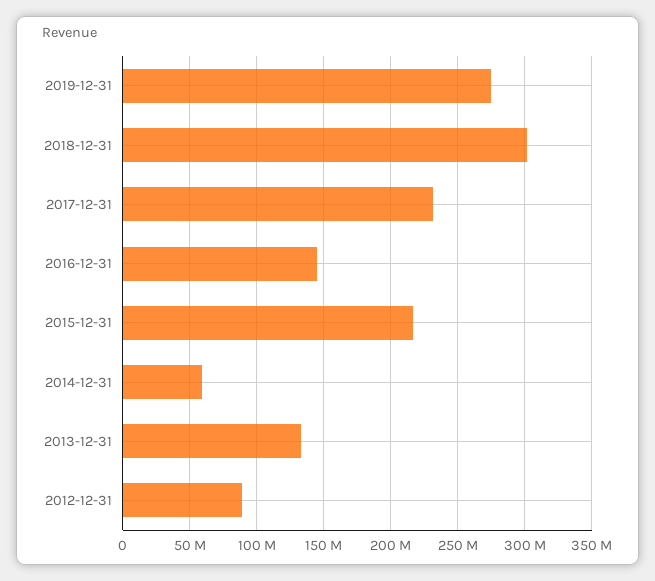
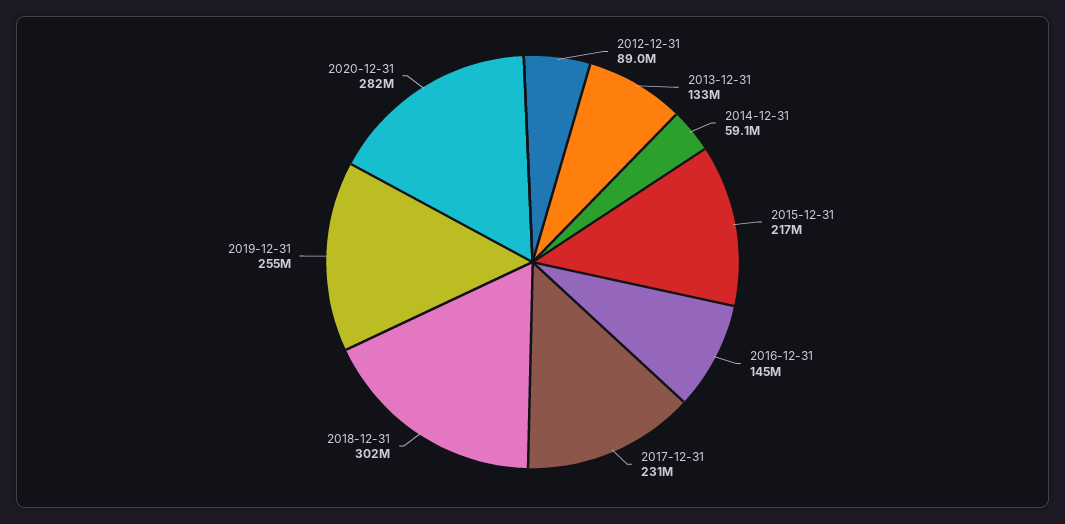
2019-12-31: 275000000 -> 255000000
2020-12-31: none -> 282000000

